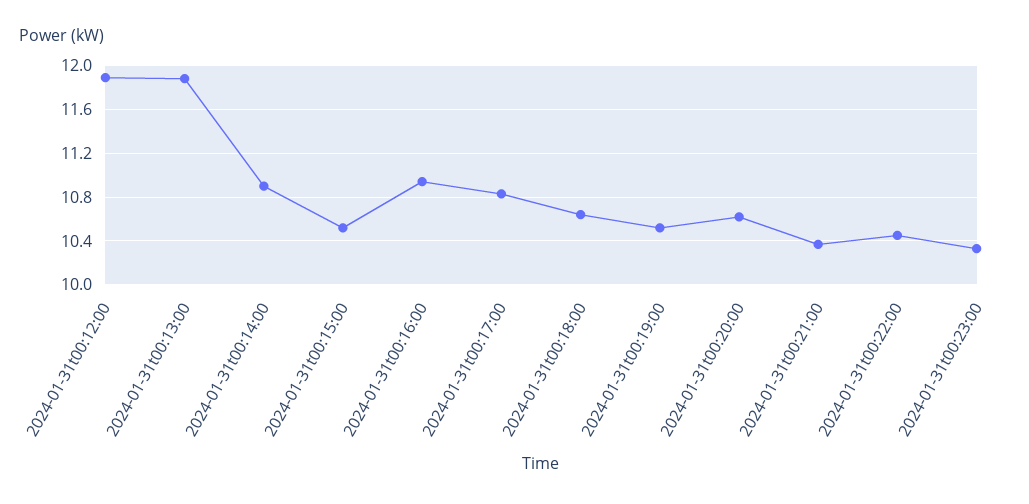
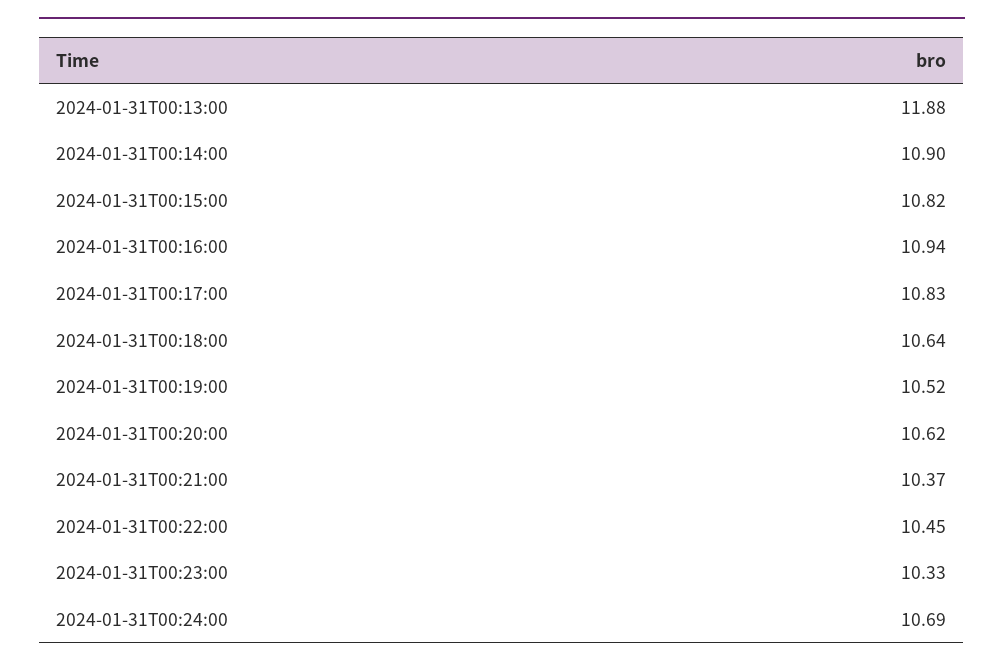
2024-01-31t00:12:00: 11.9 -> none
2024-01-31t00:15:00: 10.5 -> 10.82
2024-01-31T00:24:00: none -> 10.69

